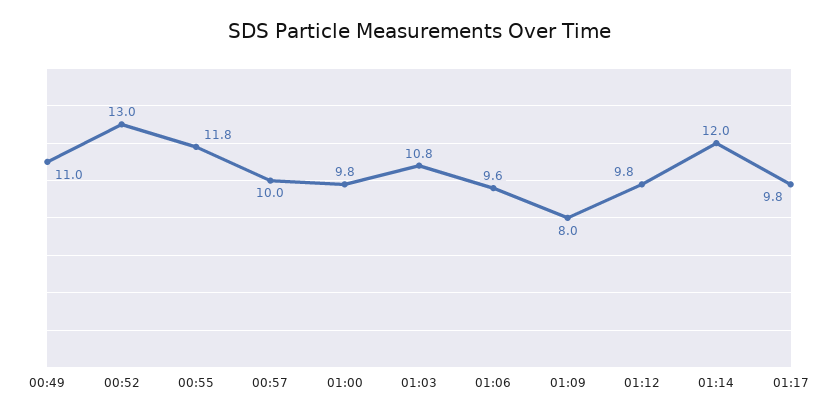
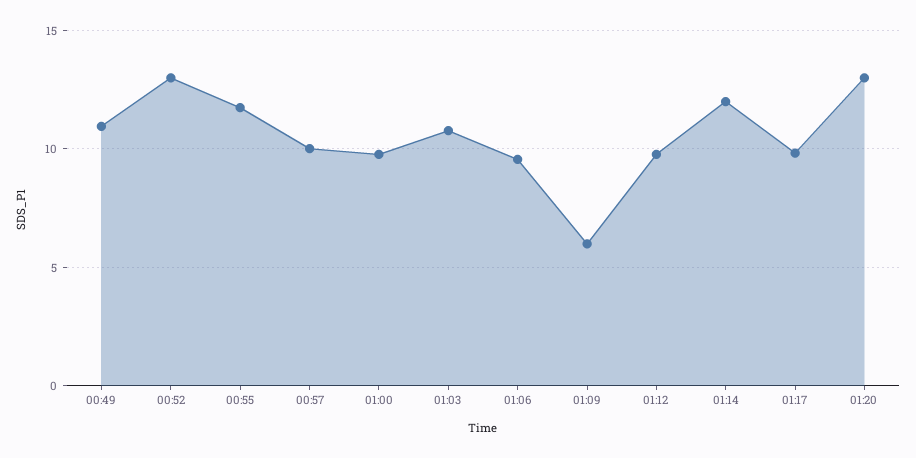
01:09: 8 -> 6
01:20: none -> 13

